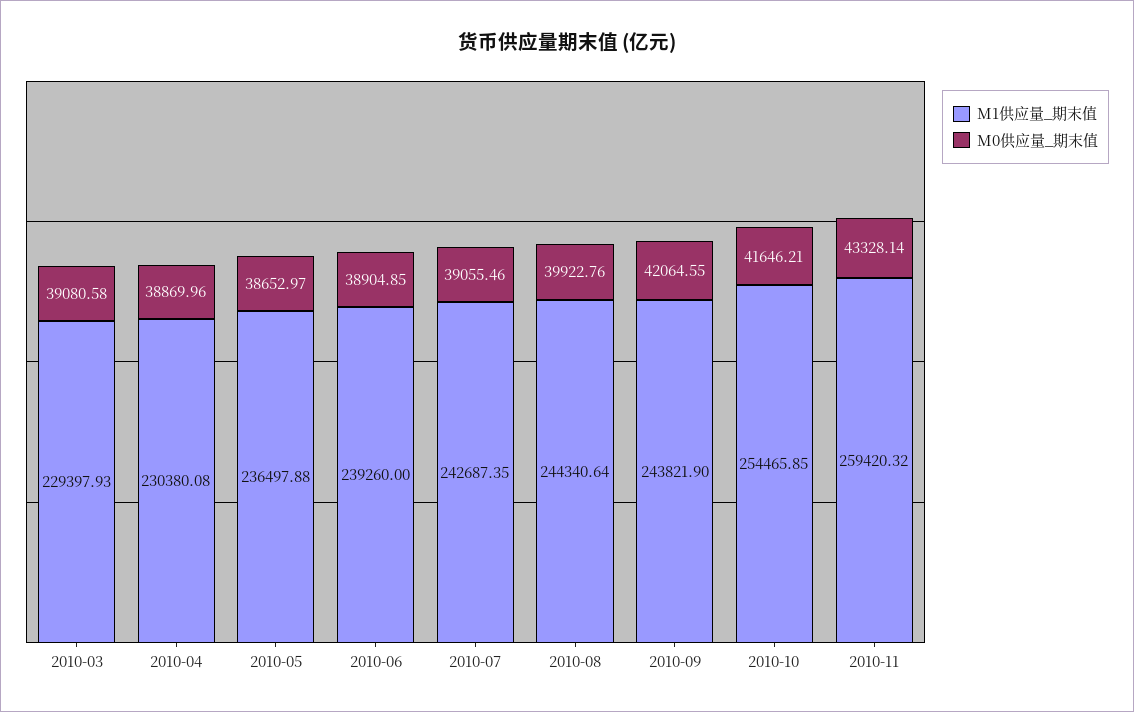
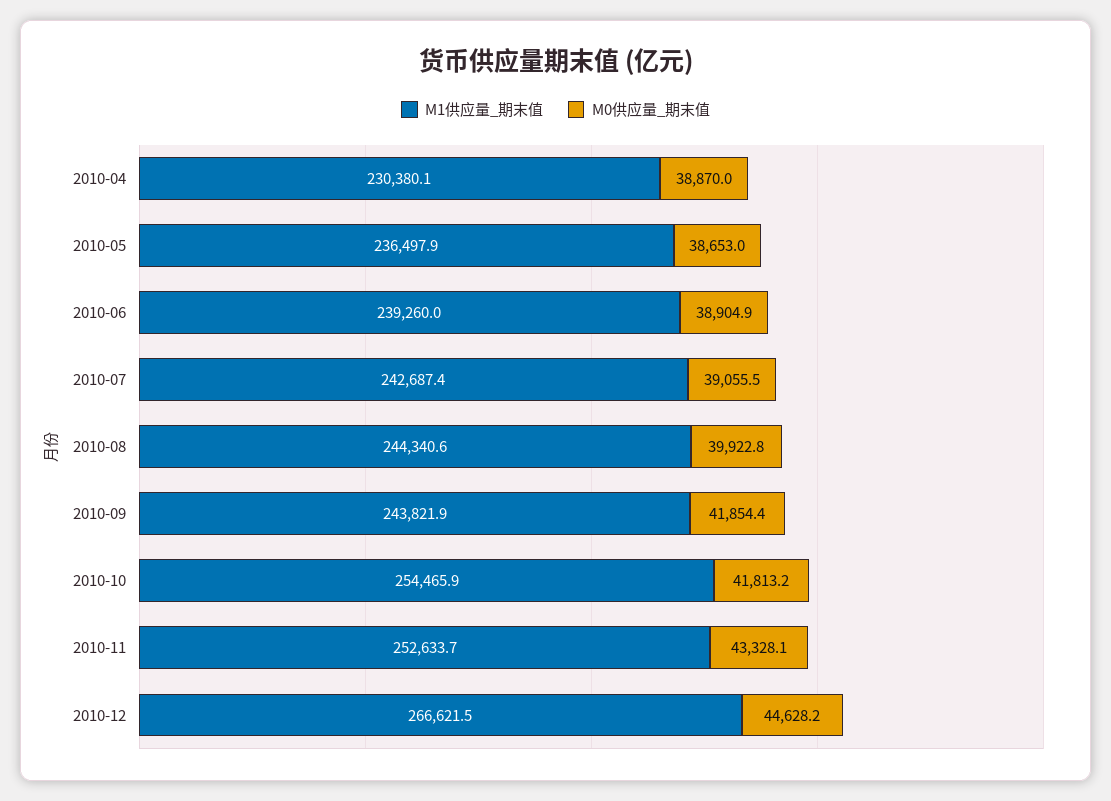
M1供应量_期末值, 2010-03: 229397.93 -> none
M0供应量_期末值, 2010-03: 39080.58 -> none
M0供应量_期末值, 2010-09: 42064.55 -> 41854.4
M0供应量_期末值, 2010-10: 41646.21 -> 41813.2
M1供应量_期末值, 2010-11: 259420.32 -> 252633.7
M1供应量_期末值, 2010-12: none -> 266621.5
M0供应量_期末值, 2010-12: none -> 44628.2

